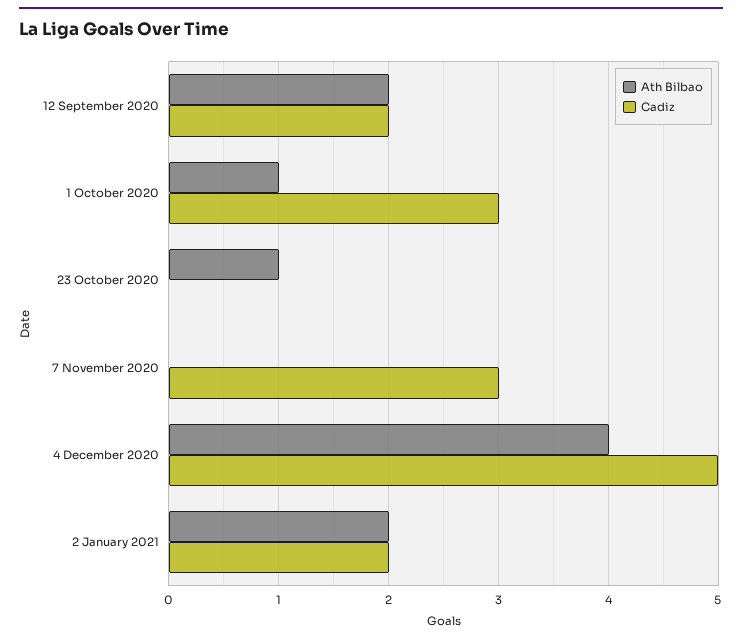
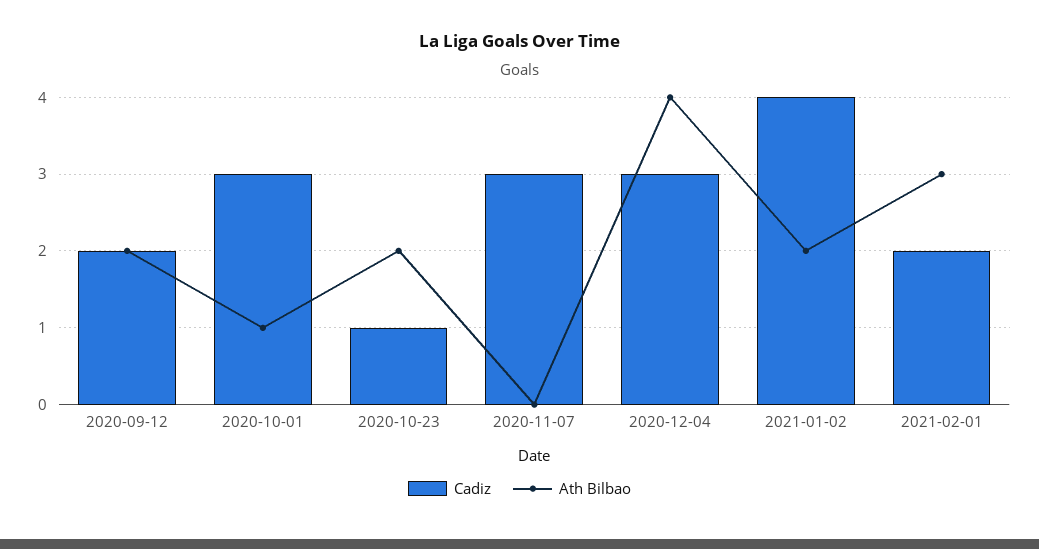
Ath Bilbao, 23 October 2020: 1 -> 2
Cadiz, 23 October 2020: 0 -> 1
Cadiz, 4 December 2020: 5 -> 3
Cadiz, 2 January 2021: 2 -> 4
Cadiz, 2021-02-01: none -> 2
Ath Bilbao, 2021-02-01: none -> 3

